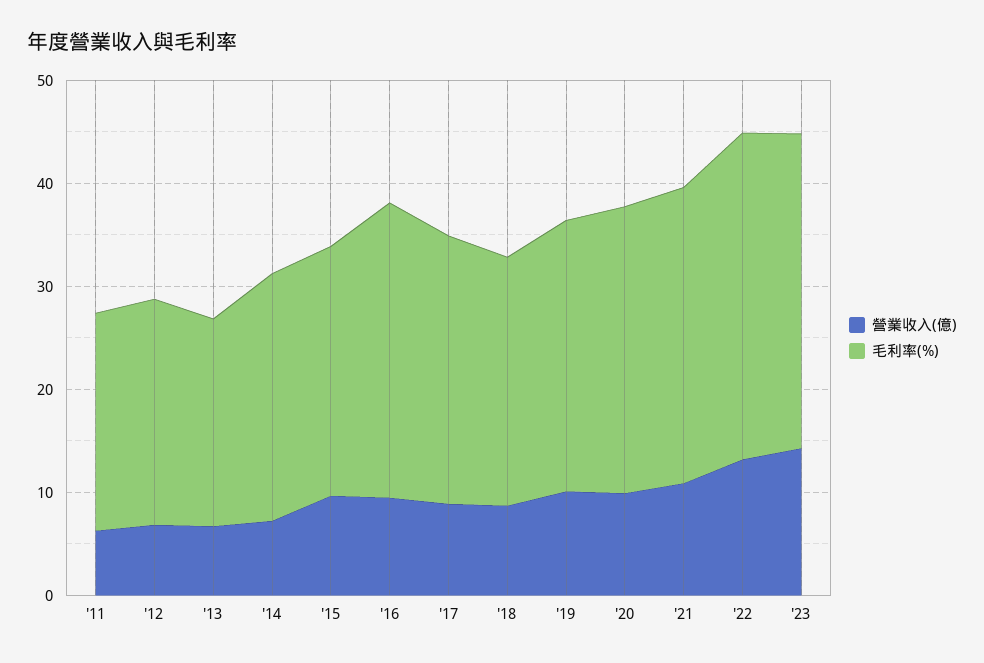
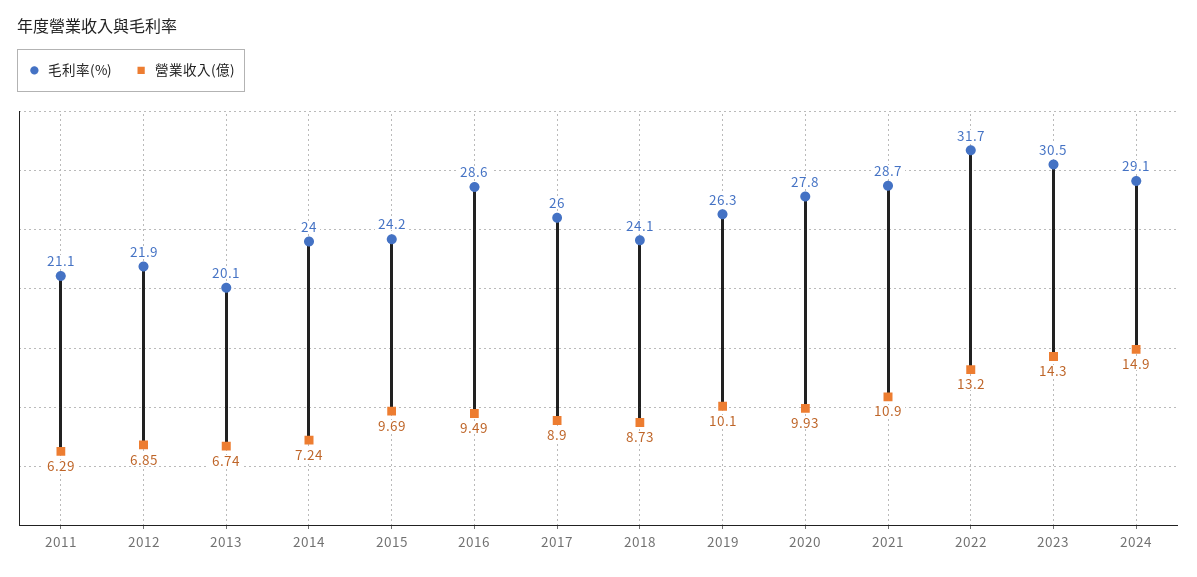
毛利率(%), 2024: none -> 29.1
營業收入(億), 2024: none -> 14.9

